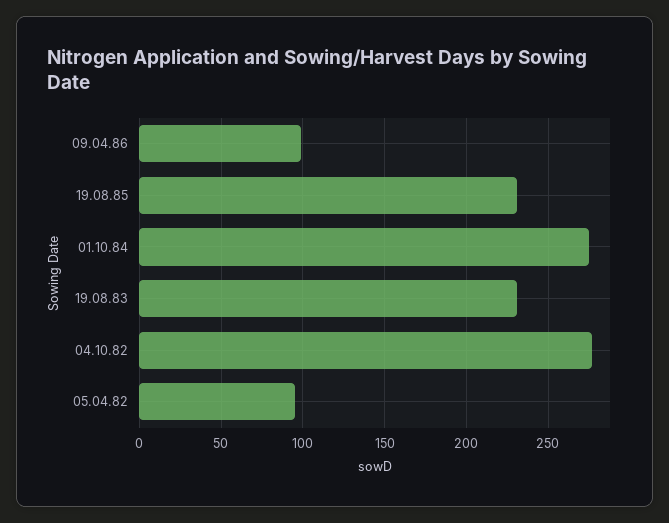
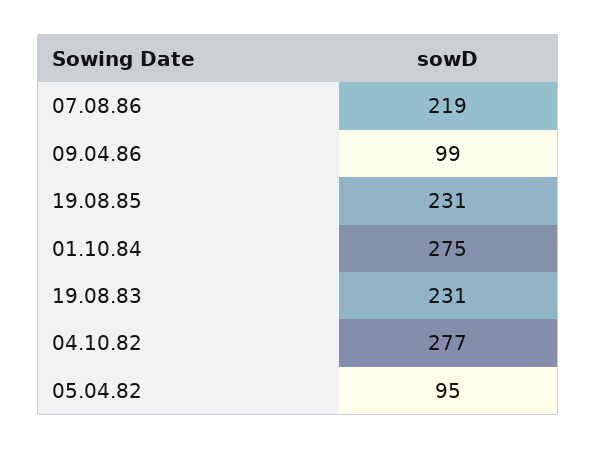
07.08.86: none -> 219

